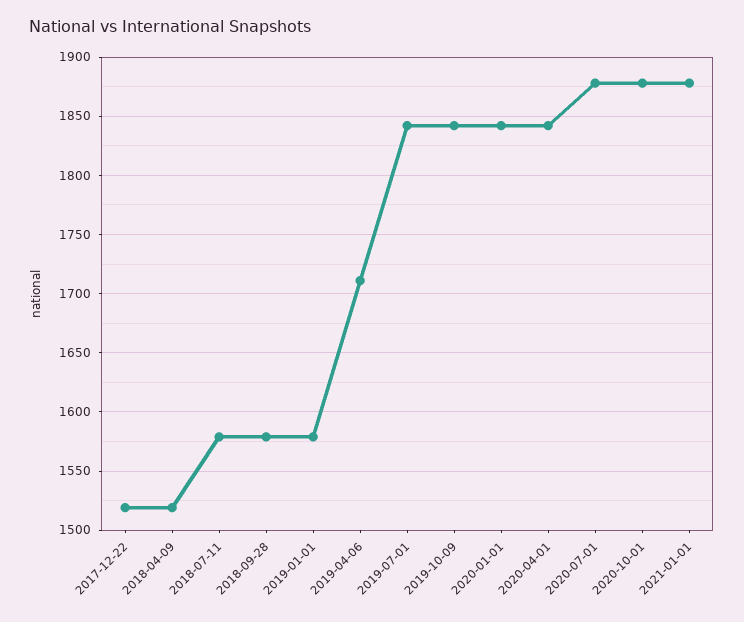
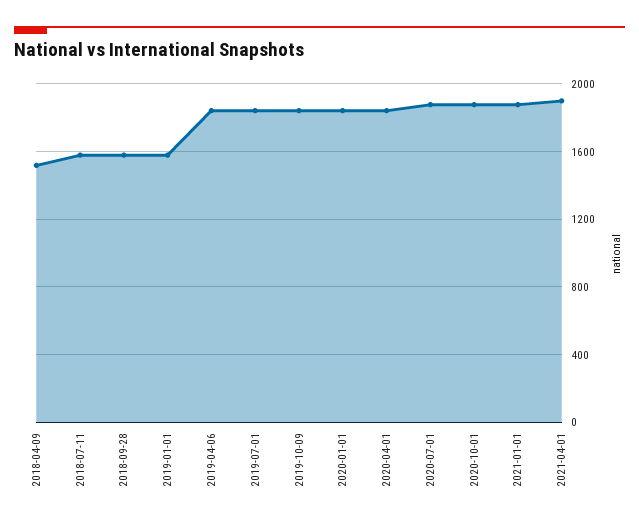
2017-12-22: 1520 -> none
2019-04-06: 1710 -> 1850
2021-04-01: none -> 1900

